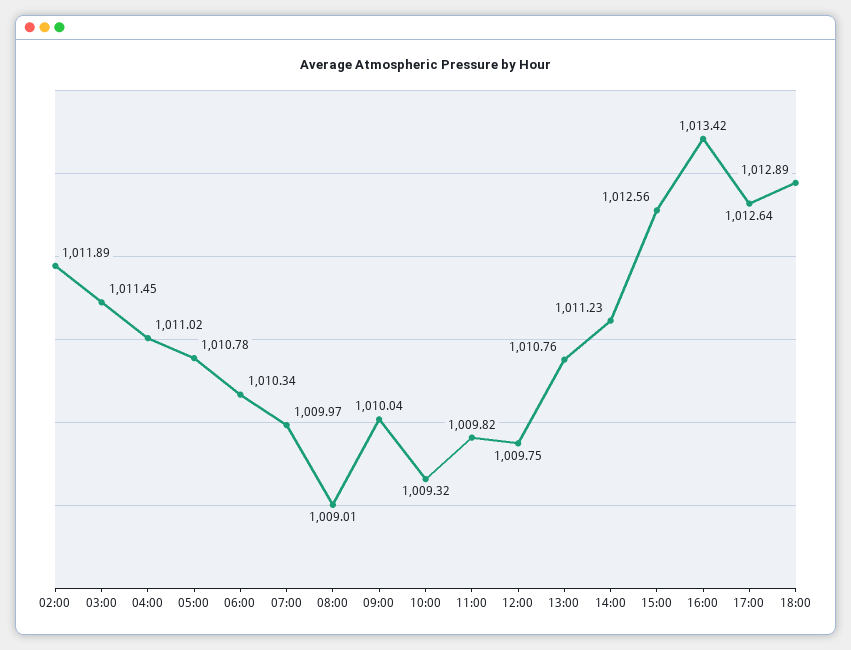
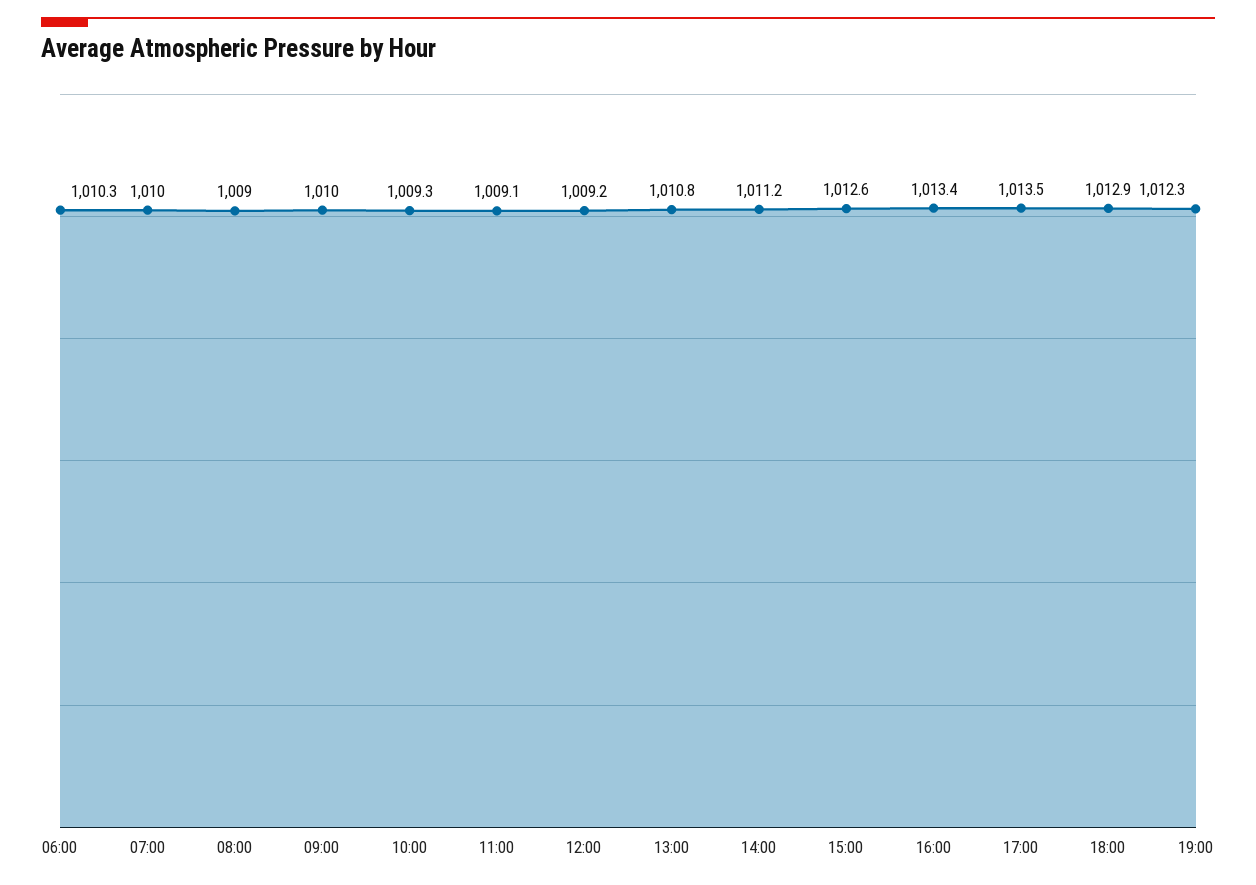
02:00: 1011.89 -> none
03:00: 1011.45 -> none
04:00: 1011.02 -> none
05:00: 1010.78 -> none
11:00: 1009.82 -> 1009.1
12:00: 1009.75 -> 1009.2
17:00: 1012.64 -> 1013.5
19:00: none -> 1012.3

